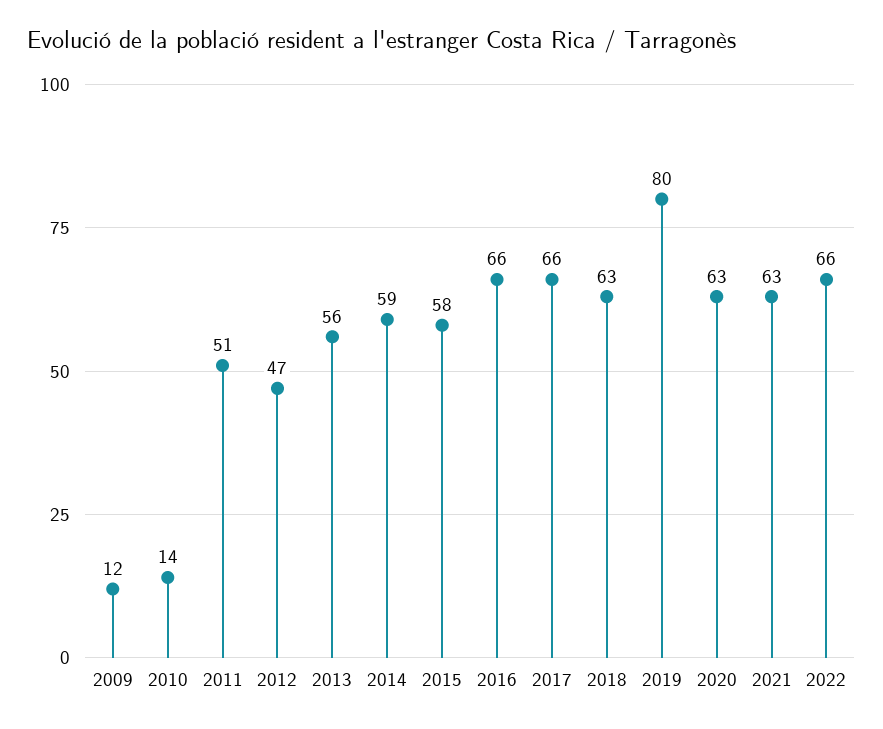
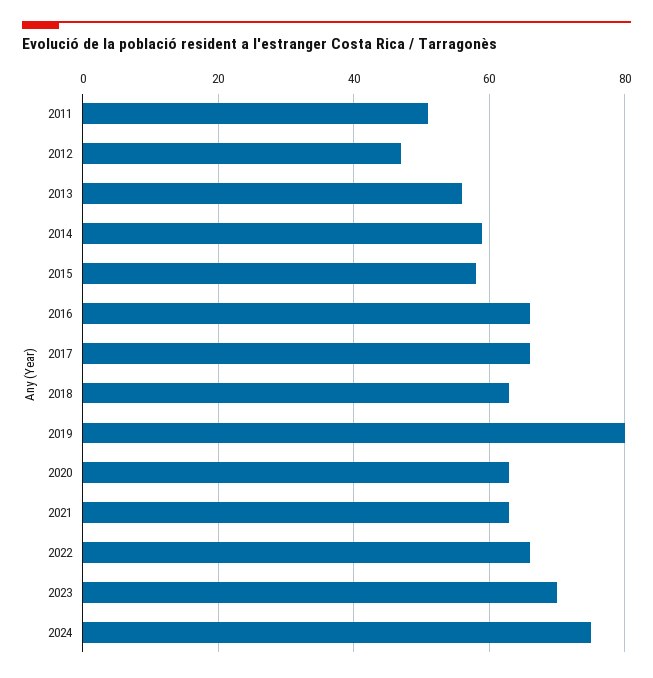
2009: 12 -> none
2010: 14 -> none
2023: none -> 70
2024: none -> 75

